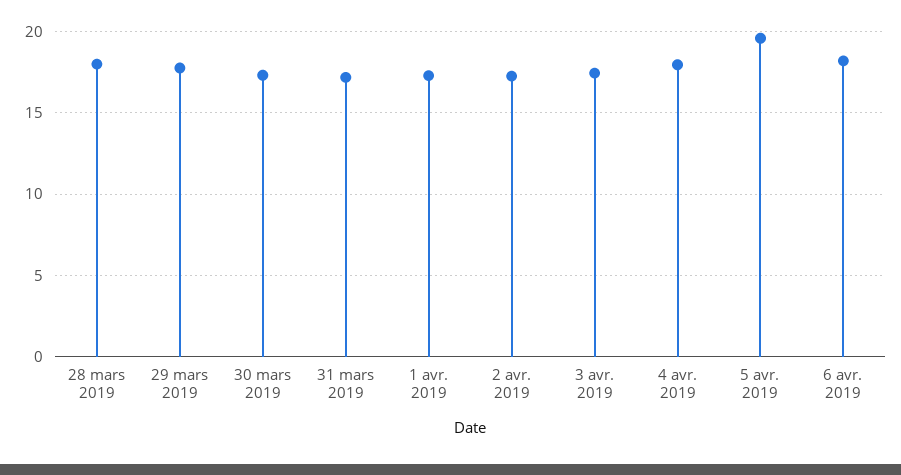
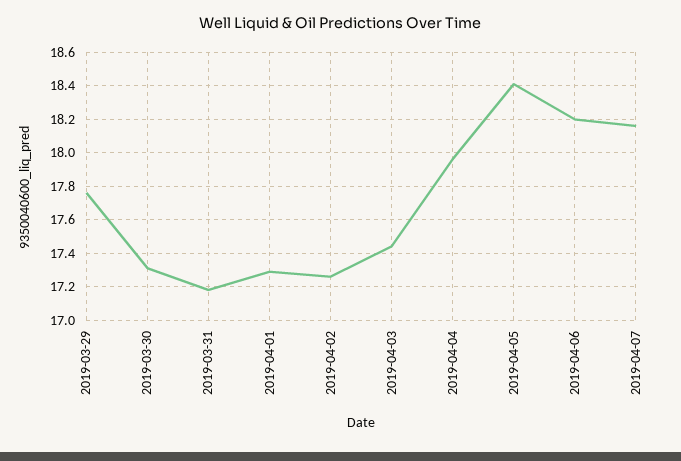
28 mars 2019: 18 -> none
5 avr. 2019: 19.5 -> 18.4
2019-04-07: none -> 18.15

